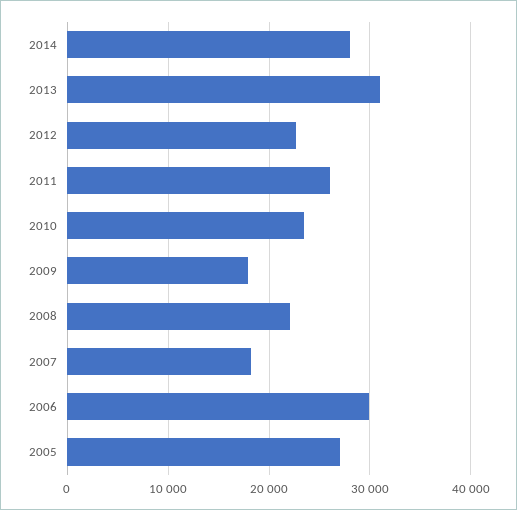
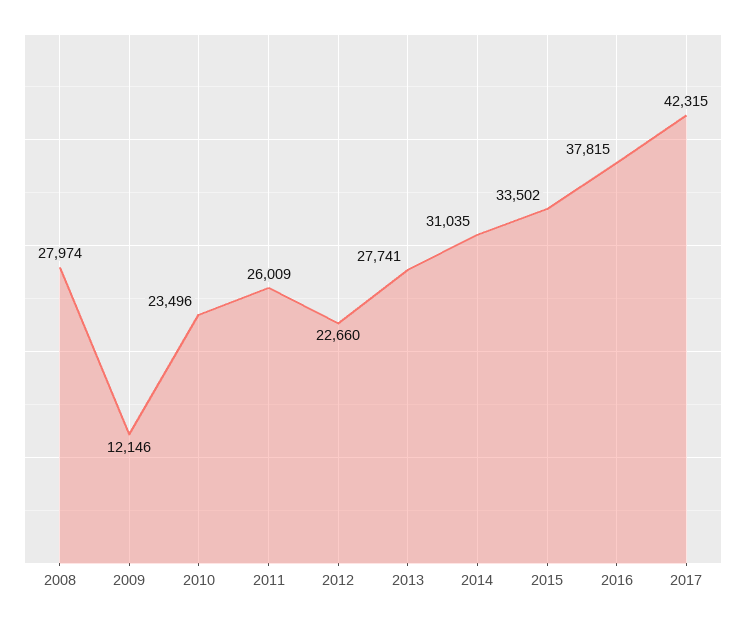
2014: 28000 -> 31035
2013: 31000 -> 27741
2009: 18000 -> 12146
2008: 22000 -> 27974
2007: 18000 -> none
2006: 30000 -> none
2005: 27000 -> none
2015: none -> 33502
2016: none -> 37815
2017: none -> 42315

